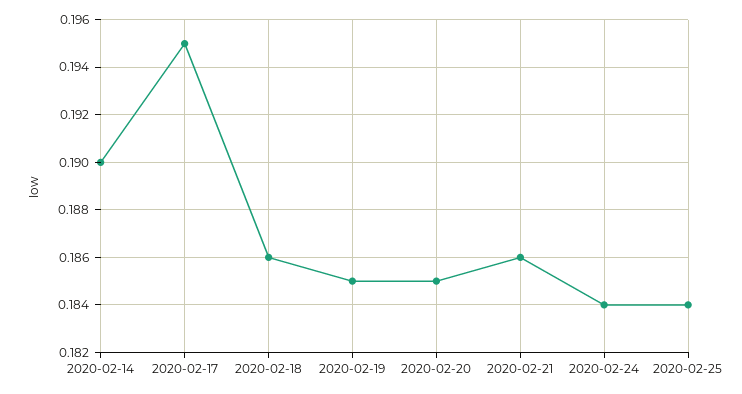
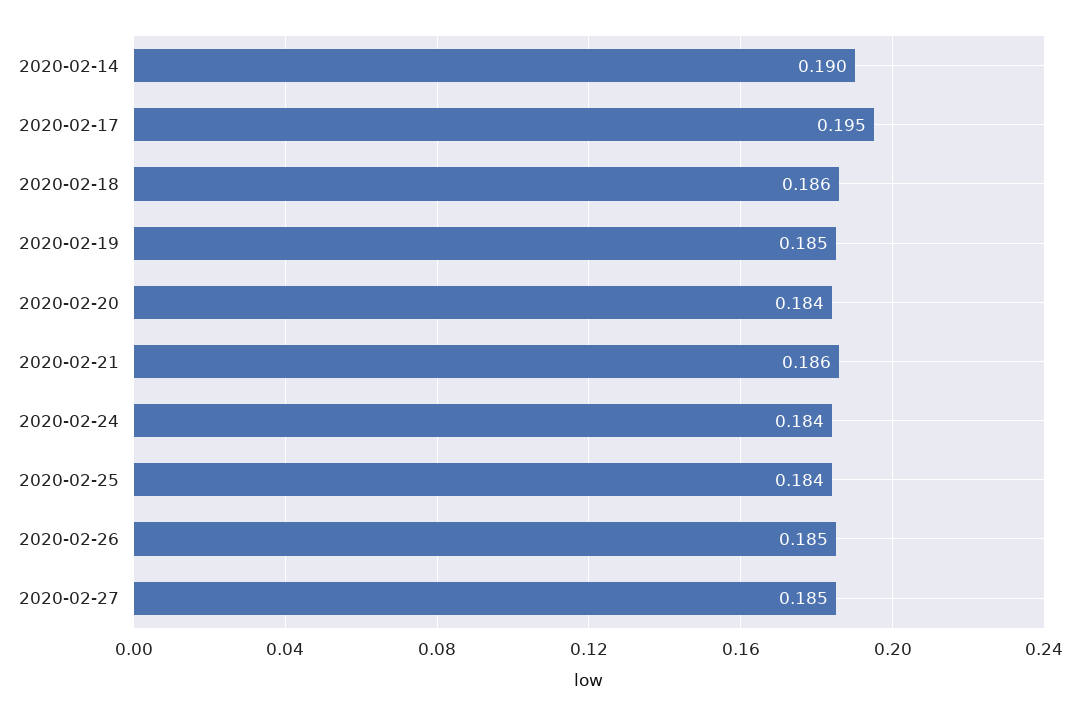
2020-02-20: 0.185 -> 0.184
2020-02-26: none -> 0.185
2020-02-27: none -> 0.185

